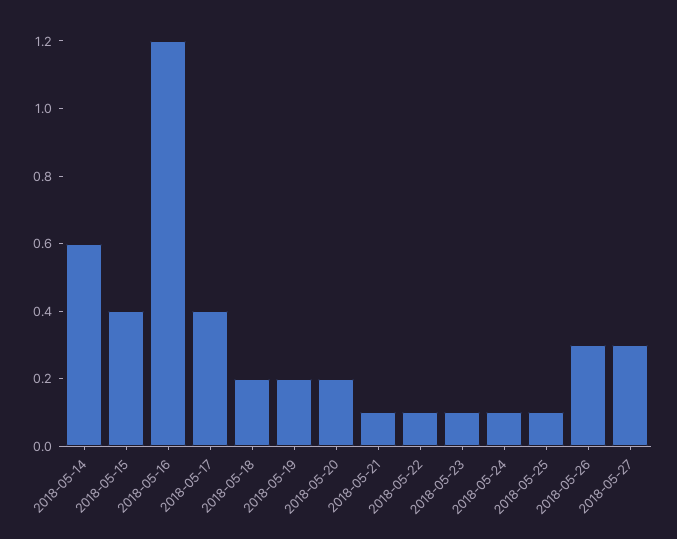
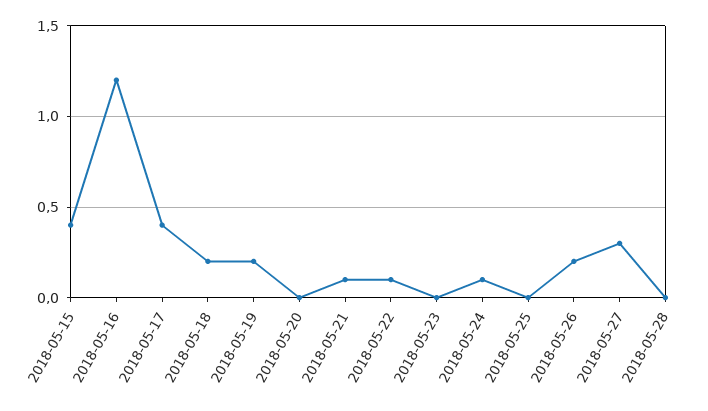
2018-05-14: 0.6 -> none
2018-05-20: 0.2 -> 0
2018-05-23: 0.1 -> 0
2018-05-25: 0.1 -> 0
2018-05-26: 0.3 -> 0.2
2018-05-28: none -> 0

